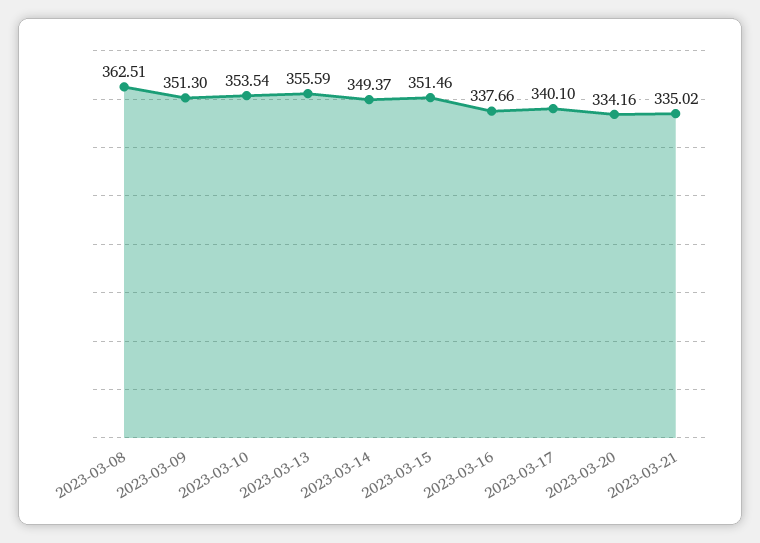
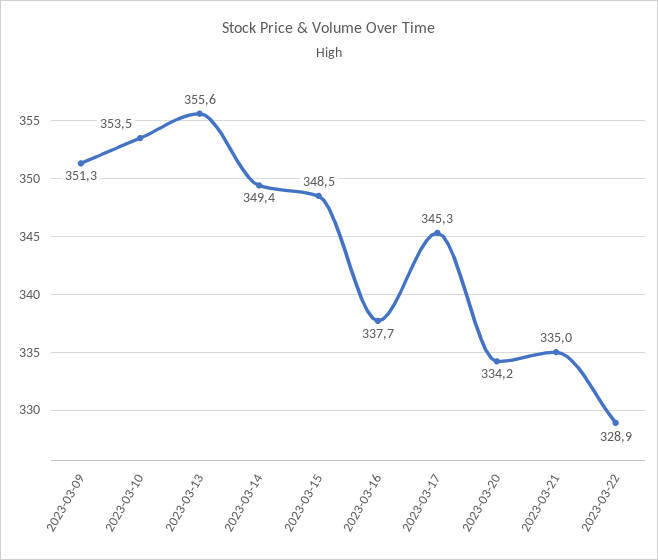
2023-03-08: 362.51 -> none
2023-03-15: 351.46 -> 348.5
2023-03-17: 340.1 -> 345.3
2023-03-22: none -> 328.9

